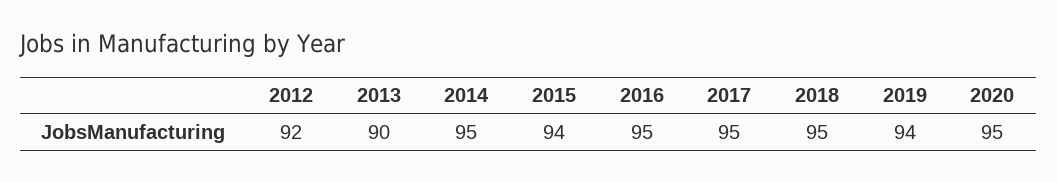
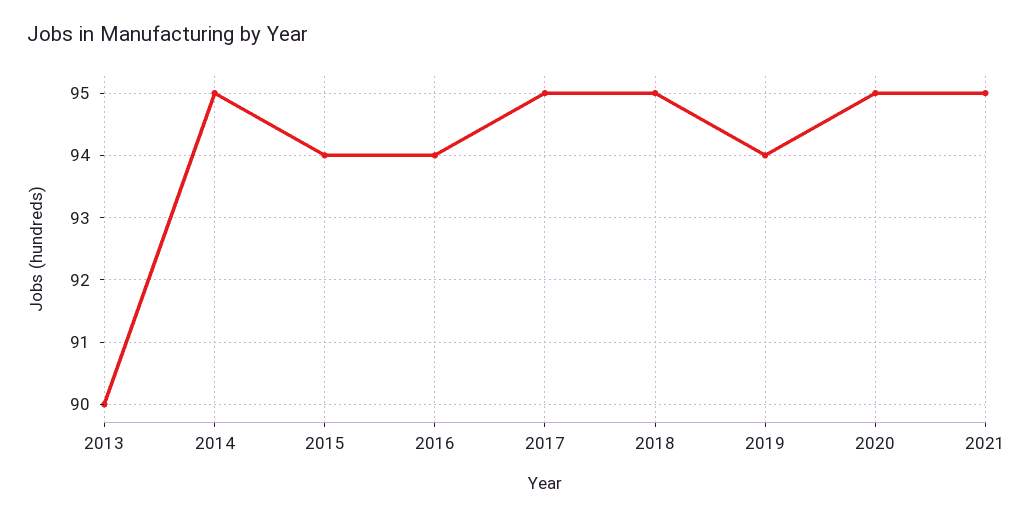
2012: 92 -> none
2016: 95 -> 94
2021: none -> 95

